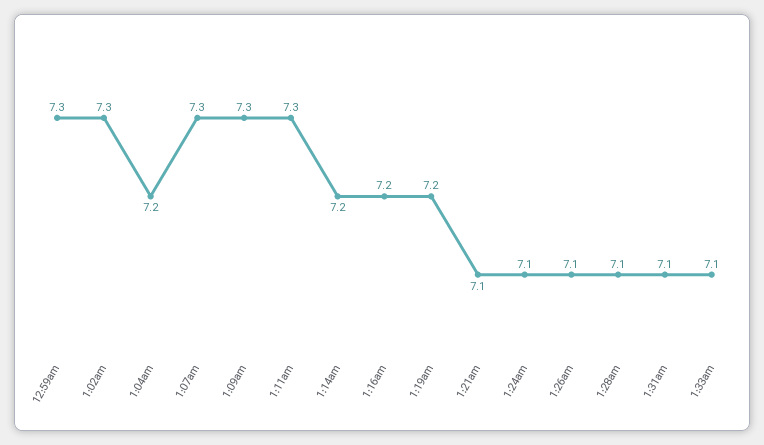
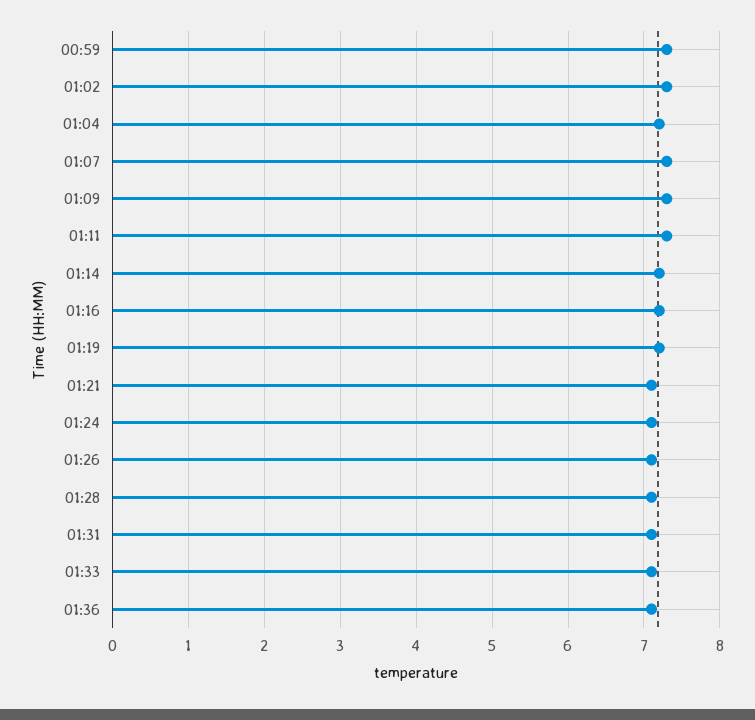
01:36: none -> 7.1

